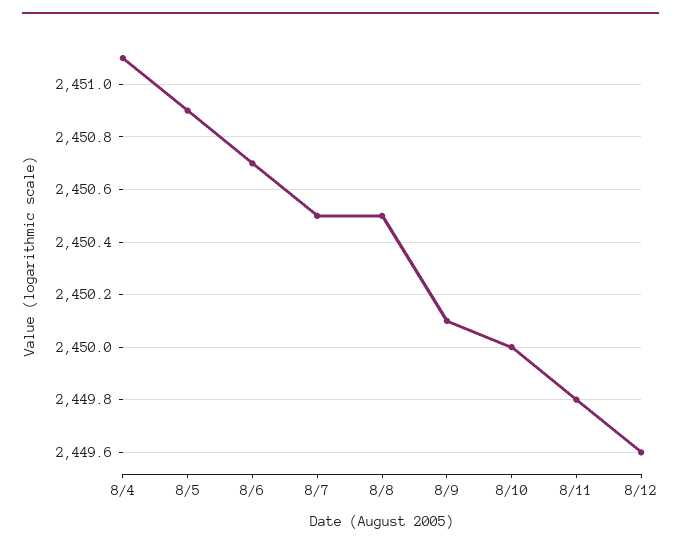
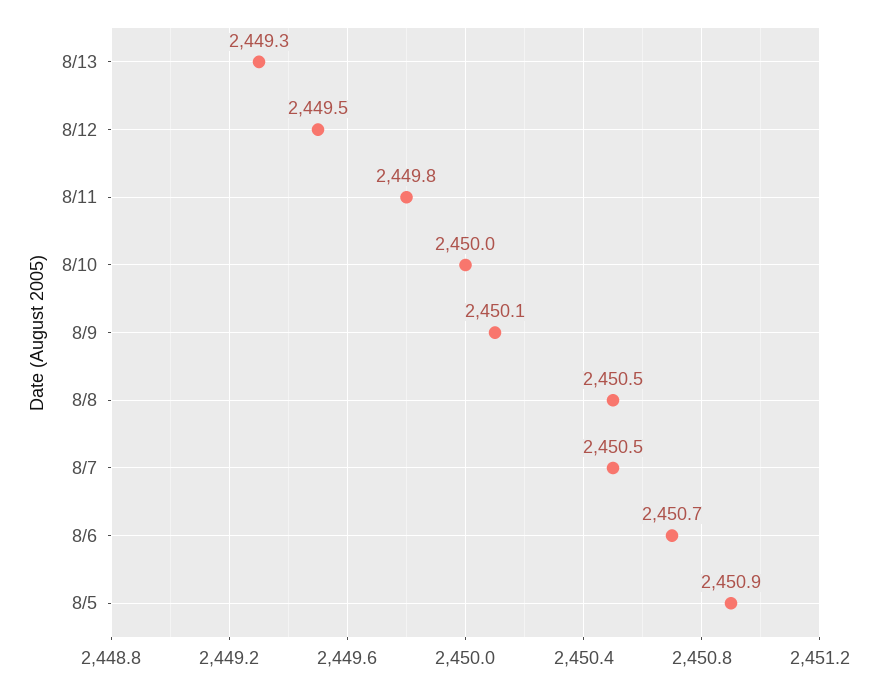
8/4: 2451.1 -> none
8/12: 2449.6 -> 2449.5
8/13: none -> 2449.3

